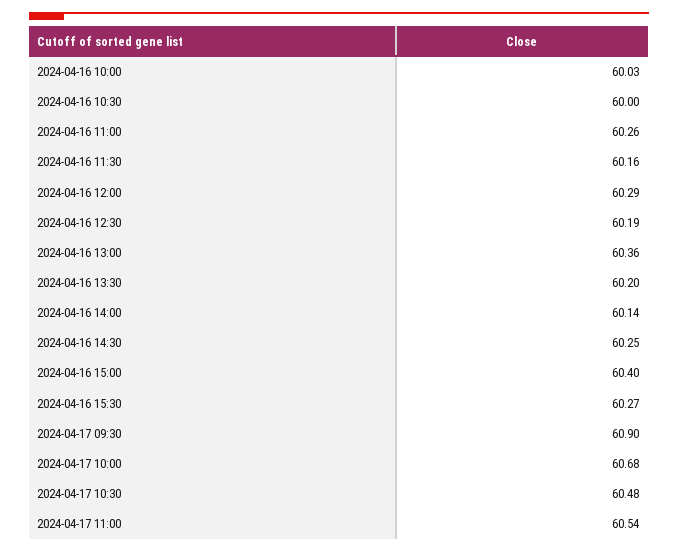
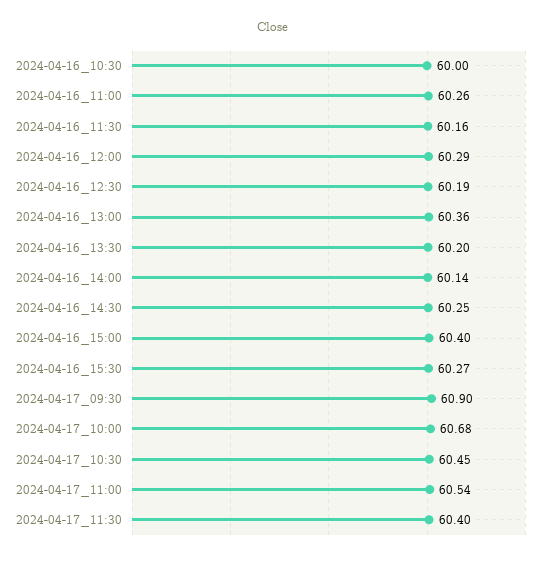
2024-04-16 10:00: 60.03 -> none
2024-04-17 10:30: 60.48 -> 60.45
2024-04-17_11:30: none -> 60.4

